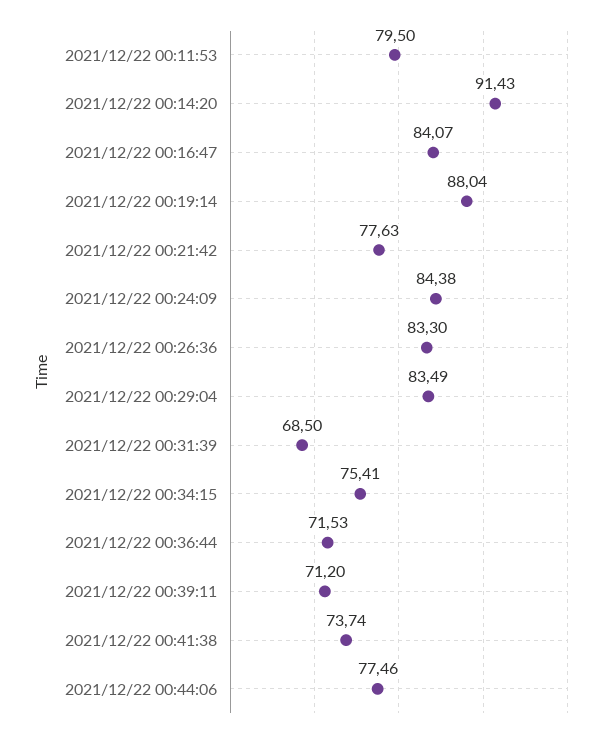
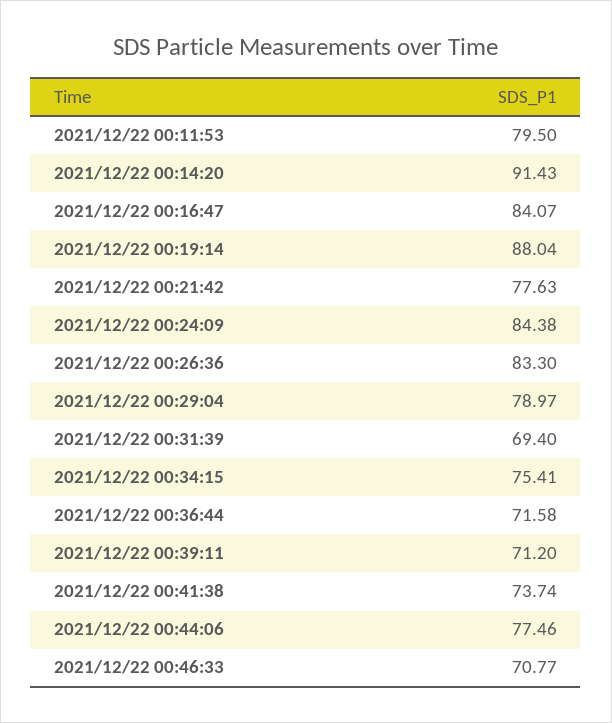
2021/12/22 00:29:04: 83.49 -> 78.97
2021/12/22 00:31:39: 68.5 -> 69.4
2021/12/22 00:36:44: 71.53 -> 71.58
2021/12/22 00:46:33: none -> 70.77

